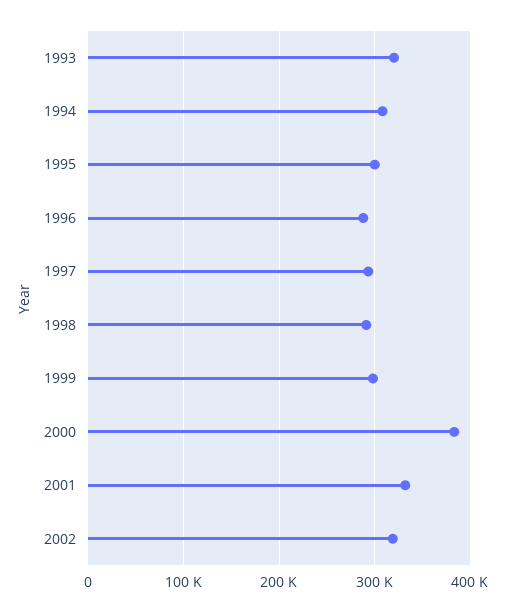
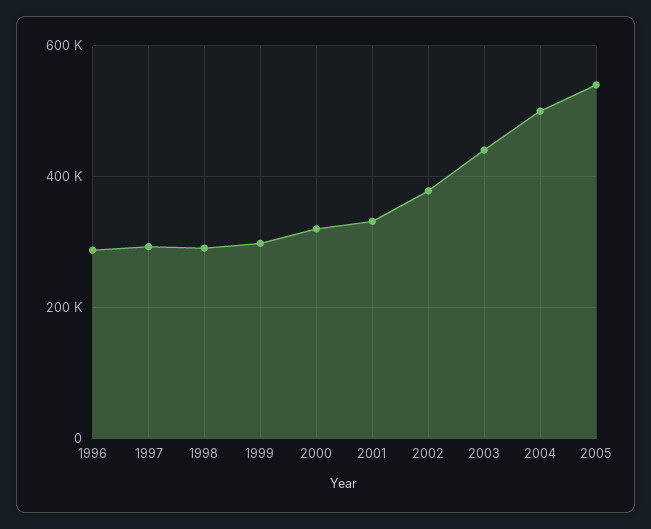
1993: 320000 -> none
1994: 310000 -> none
1995: 300000 -> none
2000: 380000 -> 320000
2002: 320000 -> 380000
2003: none -> 440000
2004: none -> 500000
2005: none -> 540000

